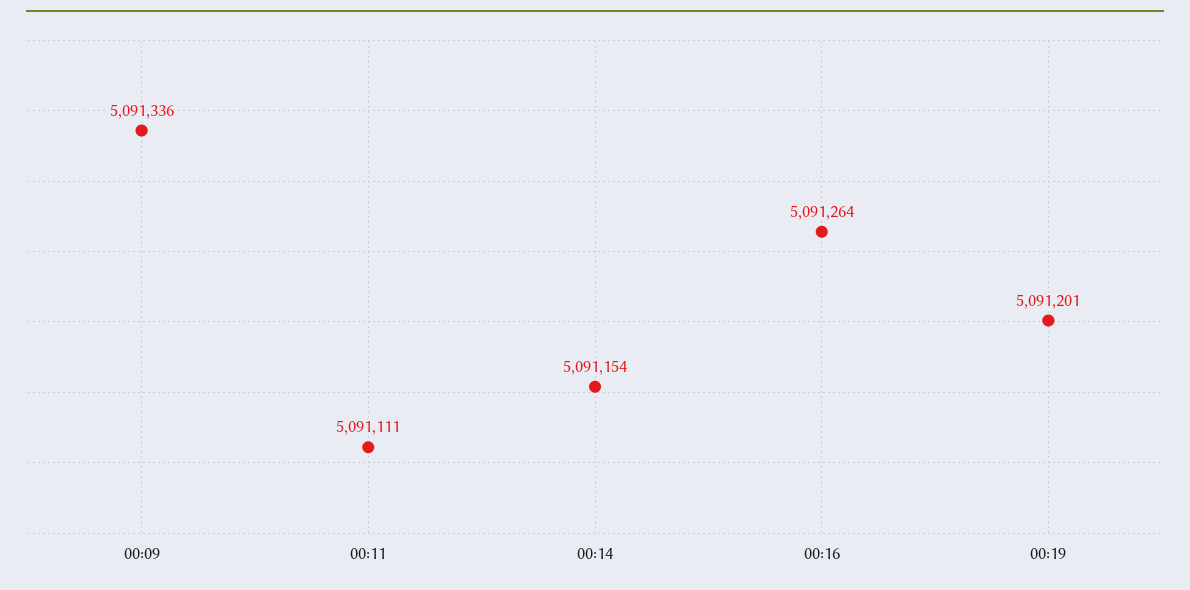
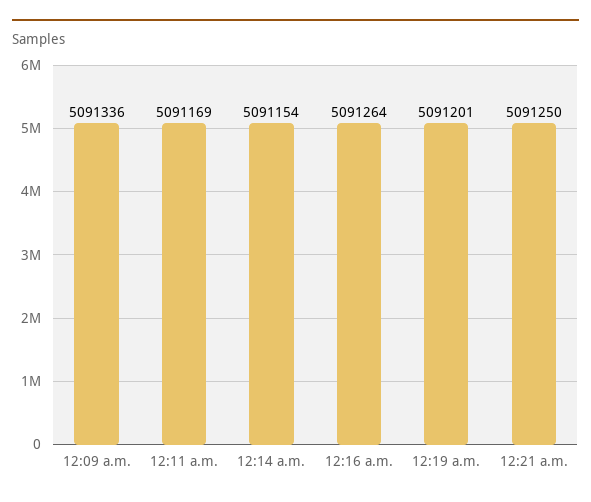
00:11: 5091111 -> 5091169
12:21 a.m.: none -> 5091250

